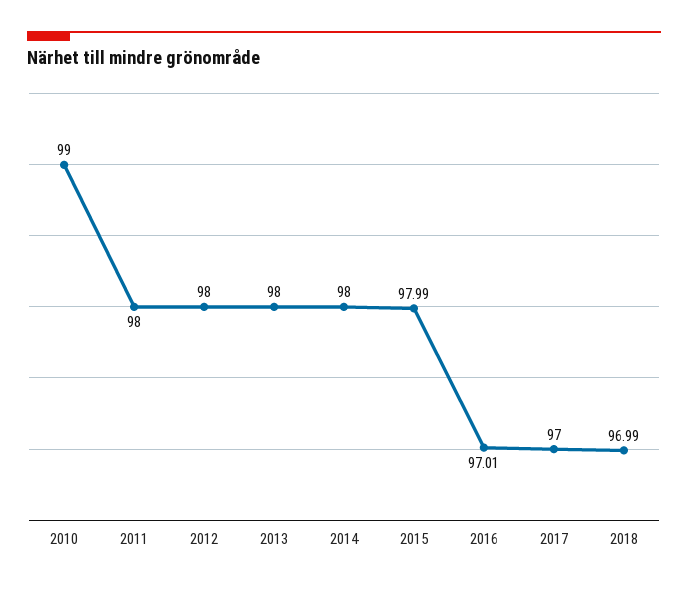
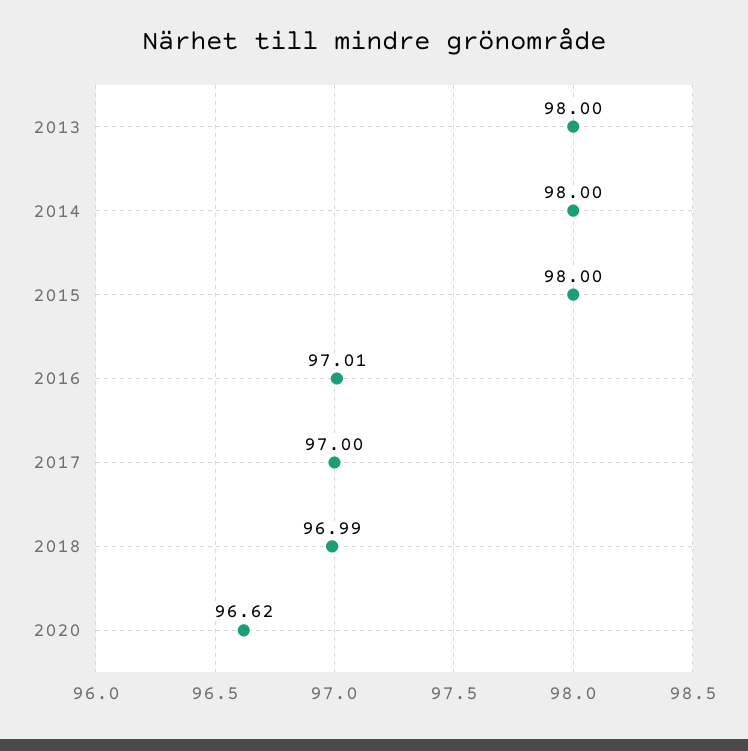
2010: 99 -> none
2011: 98 -> none
2012: 98 -> none
2015: 97.99 -> 98
2020: none -> 96.62

